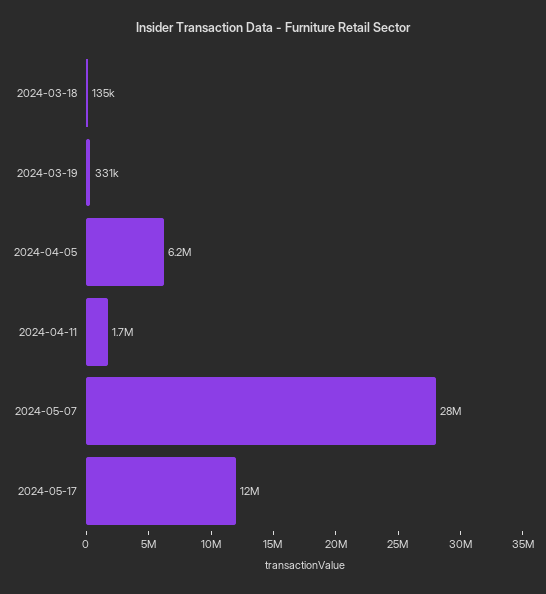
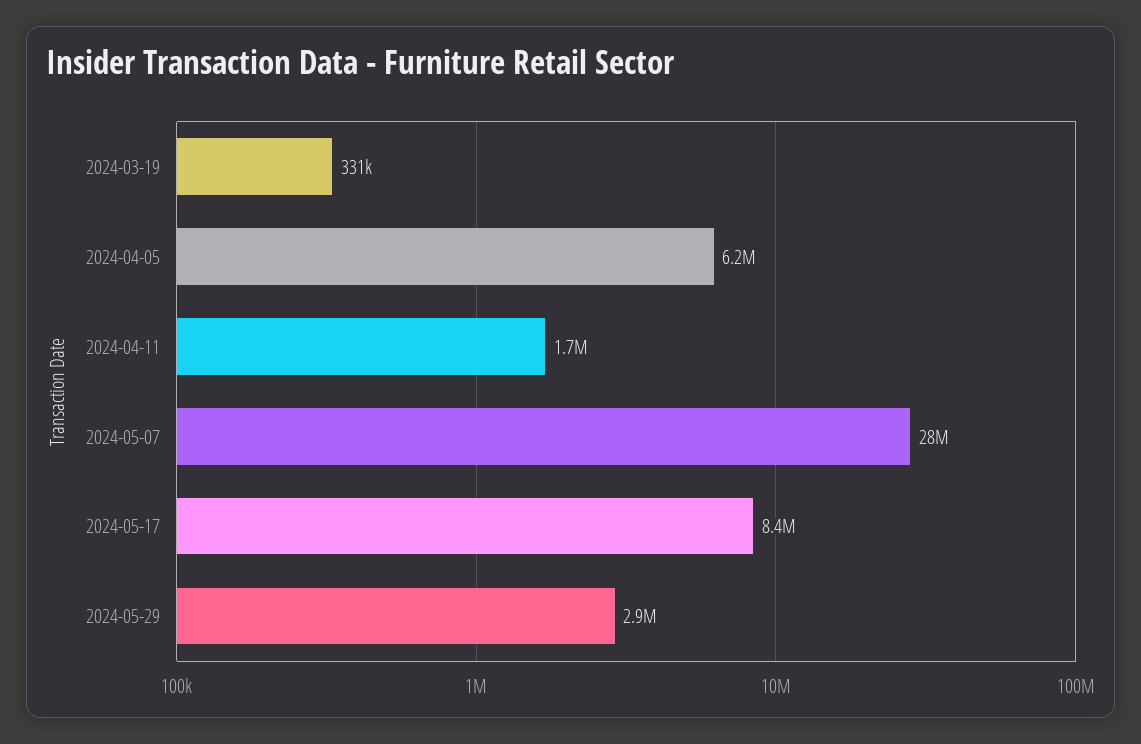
2024-03-18: 135000 -> none
2024-05-17: 12000000 -> 8400000
2024-05-29: none -> 2900000

